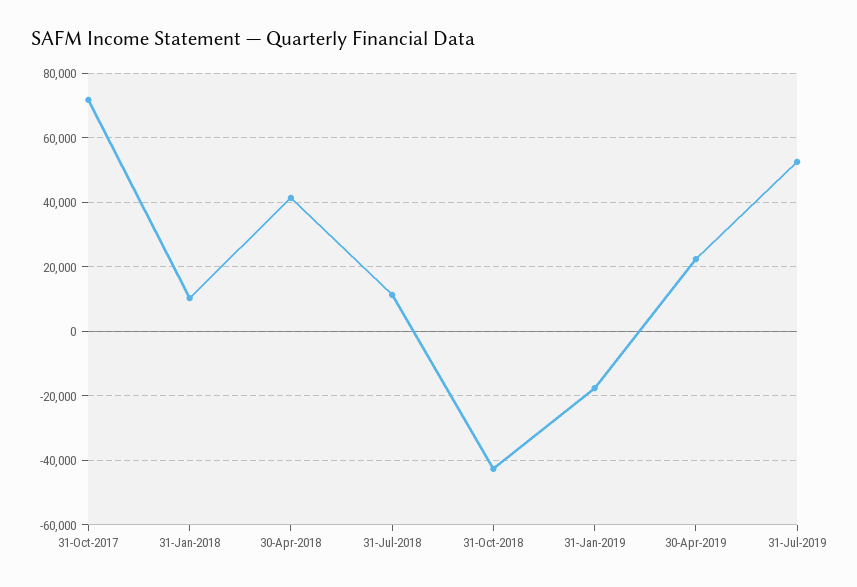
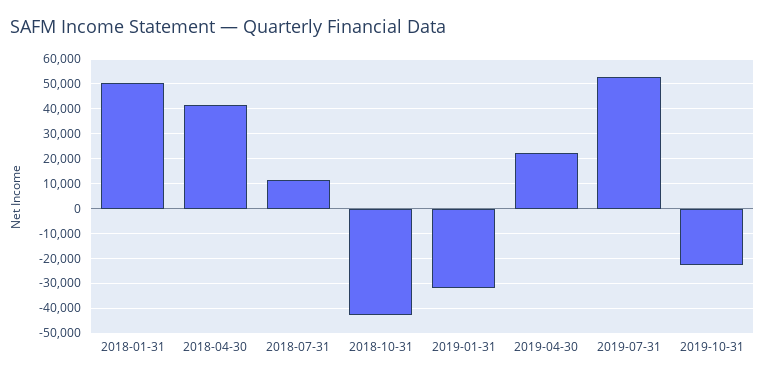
31-Oct-2017: 72000 -> none
31-Jan-2018: 10000 -> 50000
31-Jan-2019: -18000 -> -32500
2019-10-31: none -> -22500

